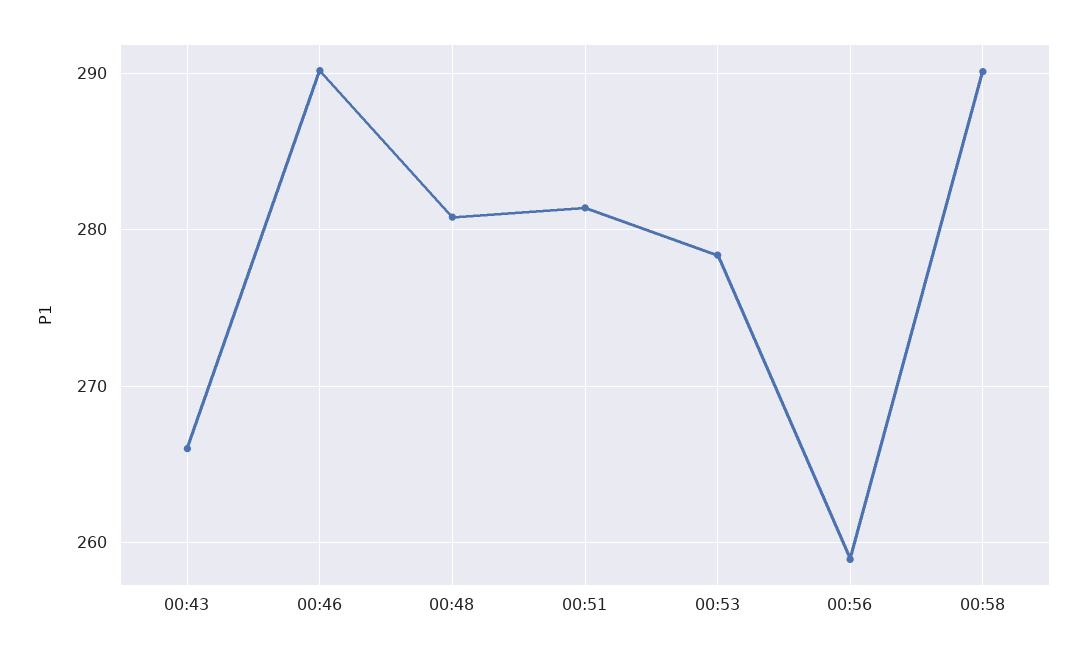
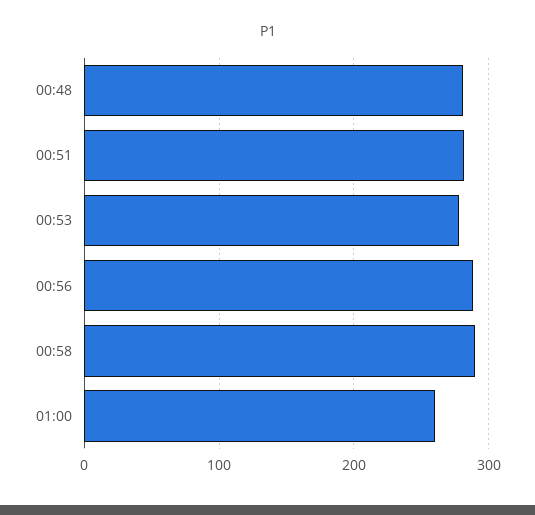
00:43: 266 -> none
00:46: 290 -> none
00:56: 259 -> 290
01:00: none -> 260

